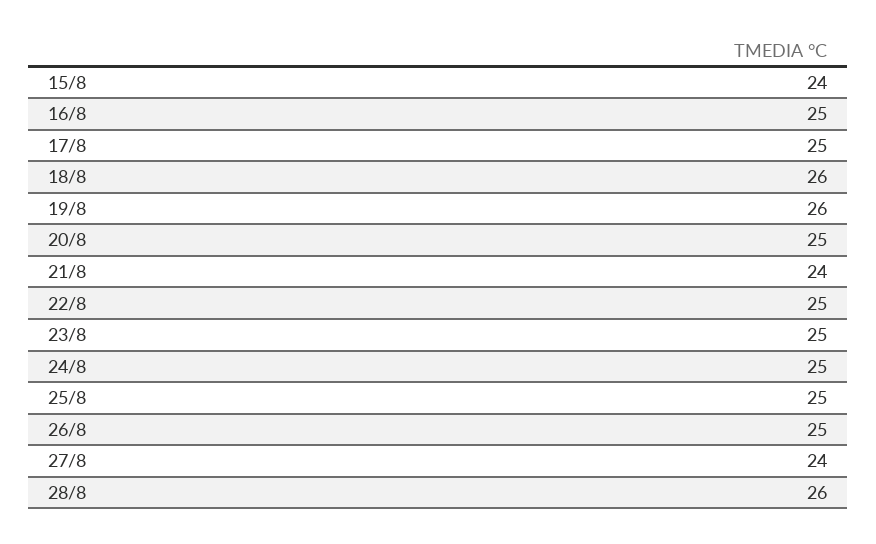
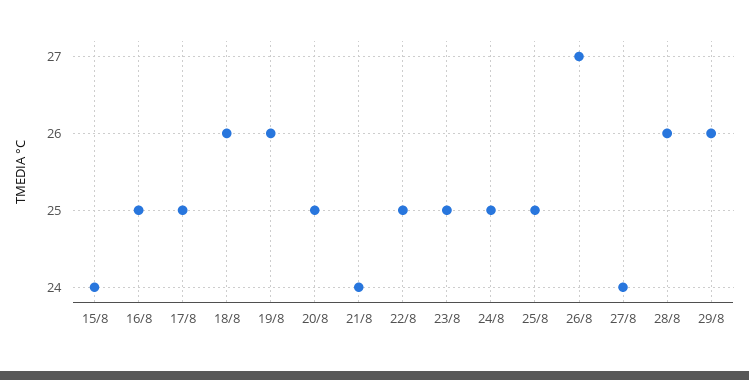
26/8: 25 -> 27
29/8: none -> 26

